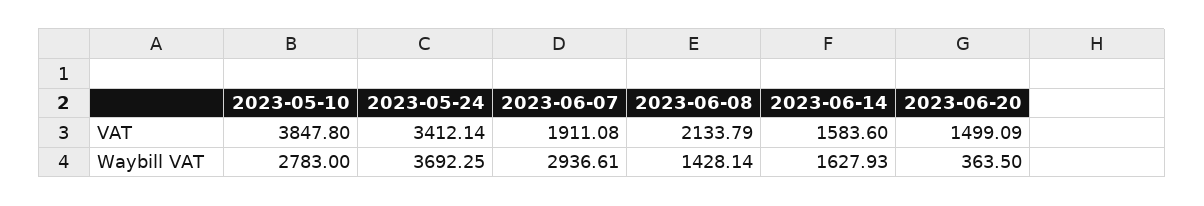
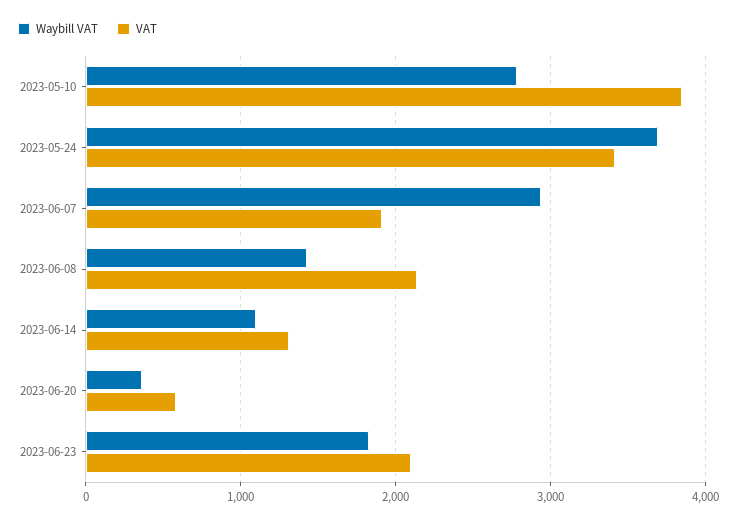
VAT, 2023-06-14: 1583.6 -> 1300
VAT, 2023-06-20: 1499.09 -> 600
Waybill VAT, 2023-06-14: 1627.93 -> 1100
Waybill VAT, 2023-06-23: none -> 1800
VAT, 2023-06-23: none -> 2100

